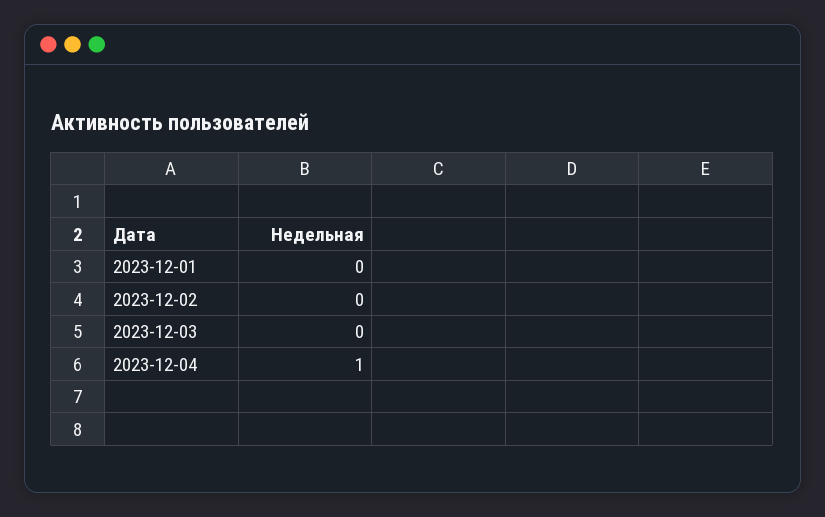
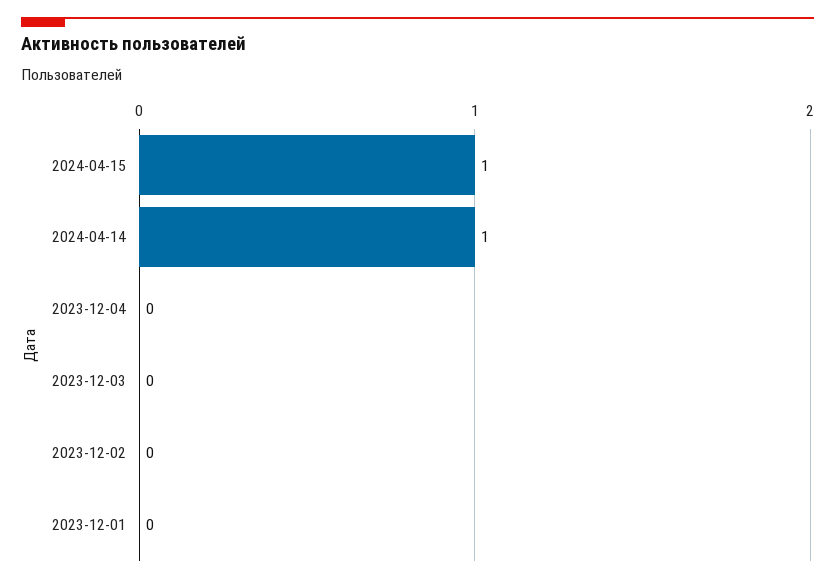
2023-12-04: 1 -> 0
2024-04-15: none -> 1
2024-04-14: none -> 1

